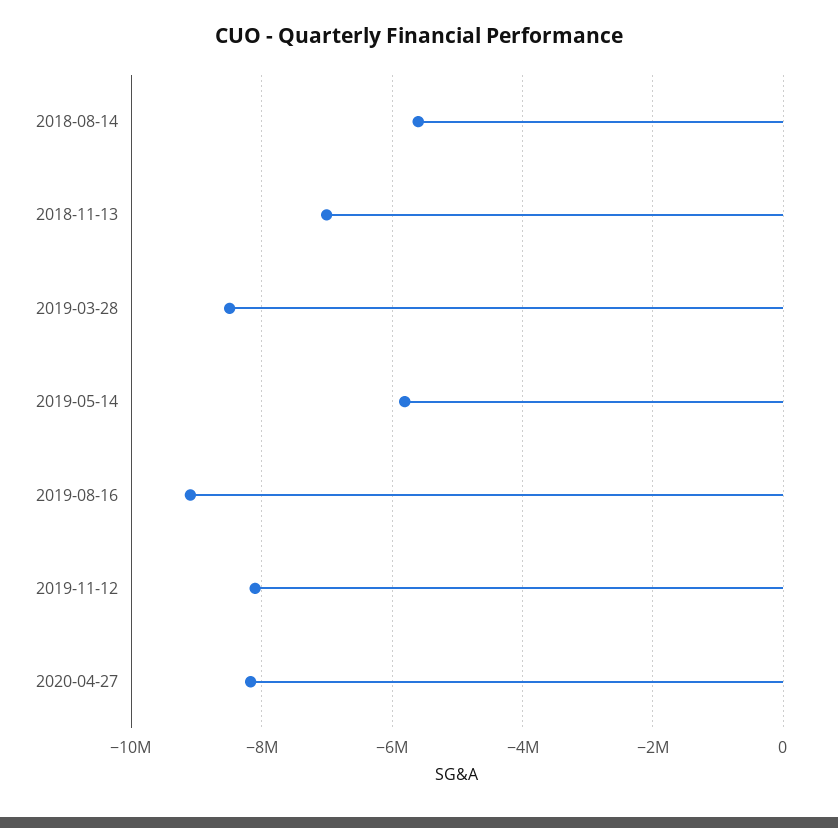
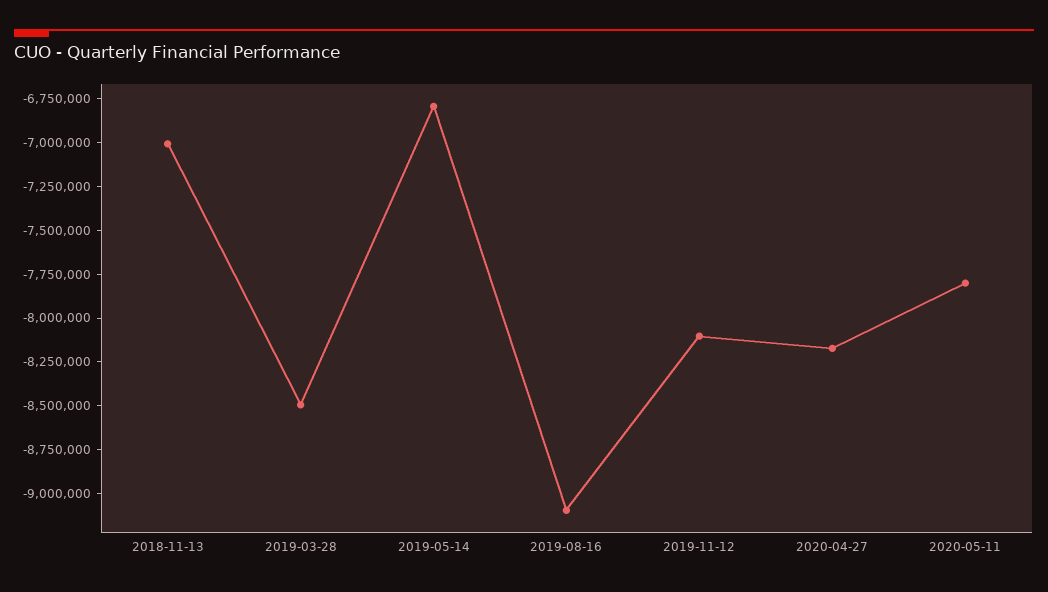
2018-08-14: -5600000 -> none
2019-05-14: -5800000 -> -6800000
2020-05-11: none -> -7800000

